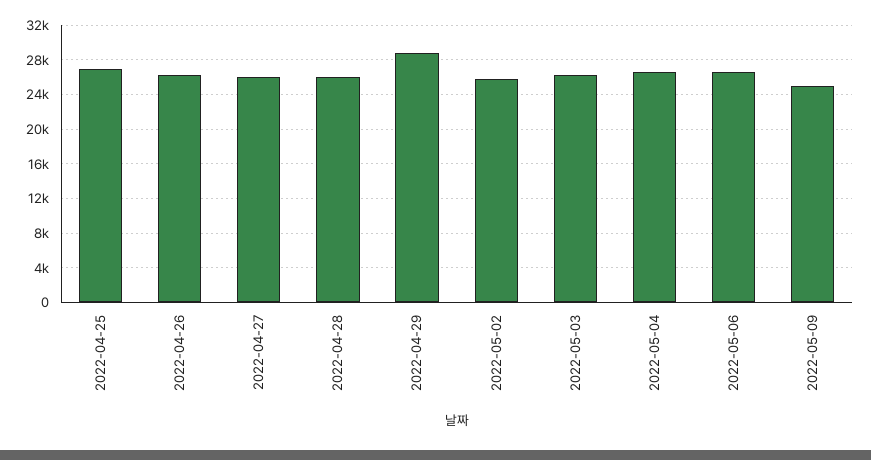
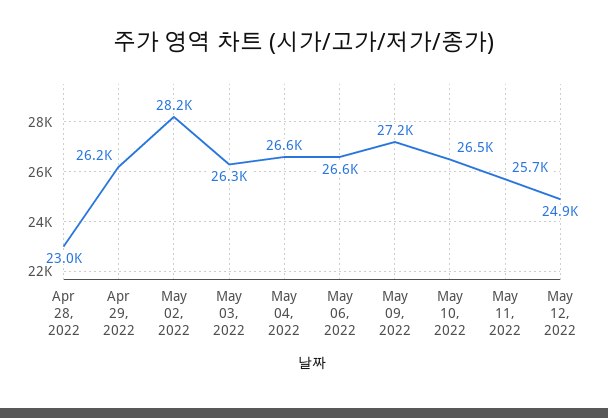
2022-04-25: 27000 -> none
2022-04-26: 26000 -> none
2022-04-27: 26000 -> none
2022-04-28: 26000 -> 23000
2022-04-29: 29000 -> 26200
2022-05-02: 26000 -> 28200
2022-05-09: 25000 -> 27200
May 10, 2022: none -> 26500
May 11, 2022: none -> 25700
May 12, 2022: none -> 24900

